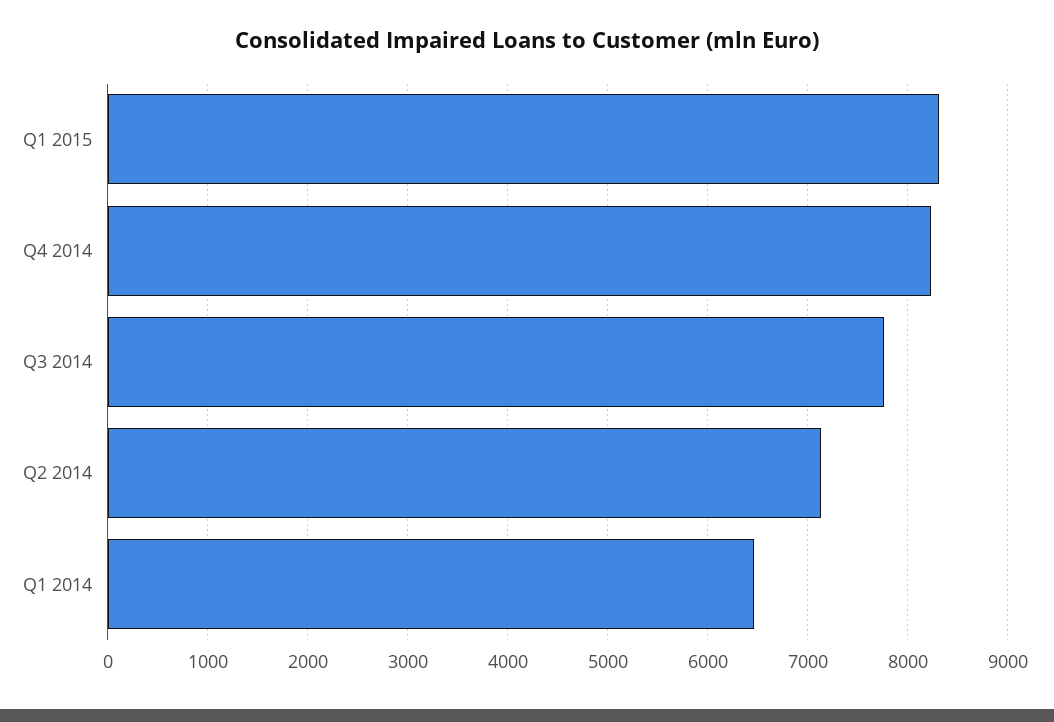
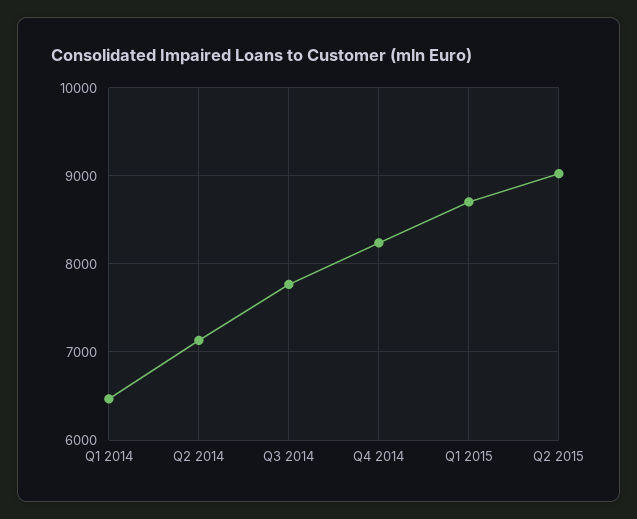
Q1 2015: 8300 -> 8700
Q2 2015: none -> 9000

